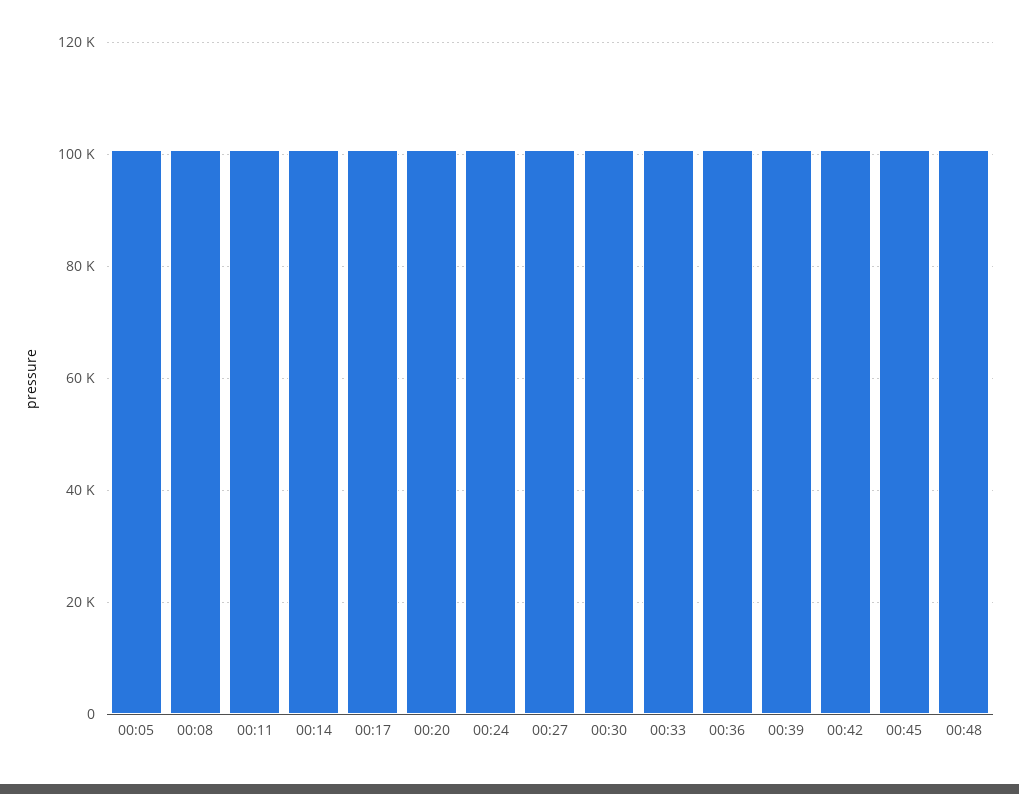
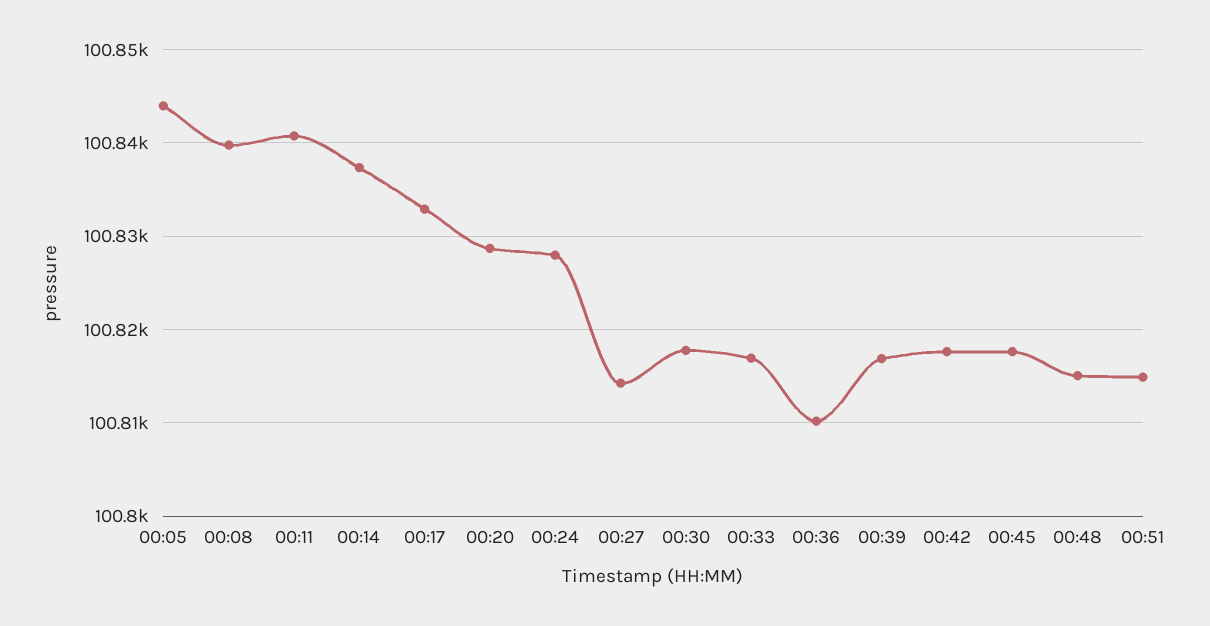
00:51: none -> 100815

